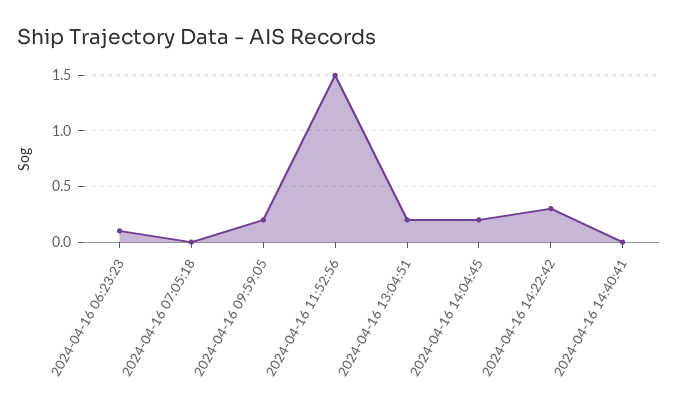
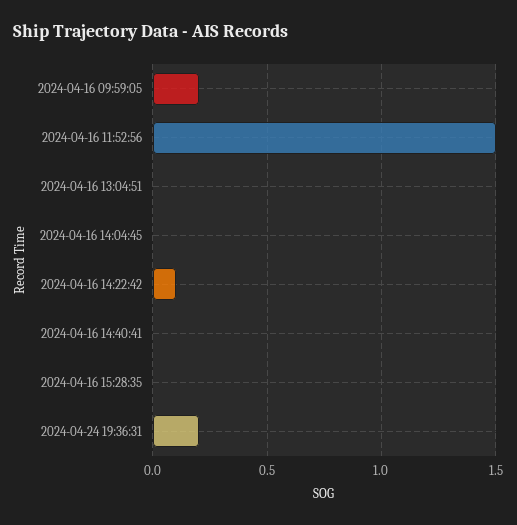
2024-04-16 06:23:23: 0.1 -> none
2024-04-16 07:05:18: 0 -> none
2024-04-16 13:04:51: 0.2 -> 0
2024-04-16 14:04:45: 0.2 -> 0
2024-04-16 14:22:42: 0.3 -> 0.1
2024-04-16 15:28:35: none -> 0
2024-04-24 19:36:31: none -> 0.2

